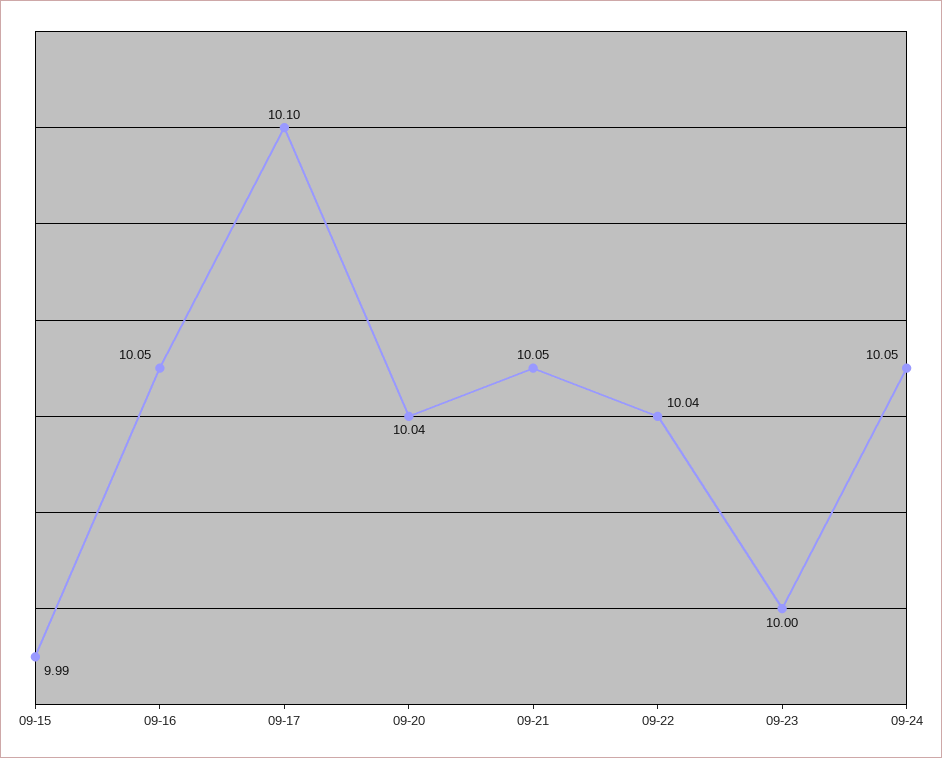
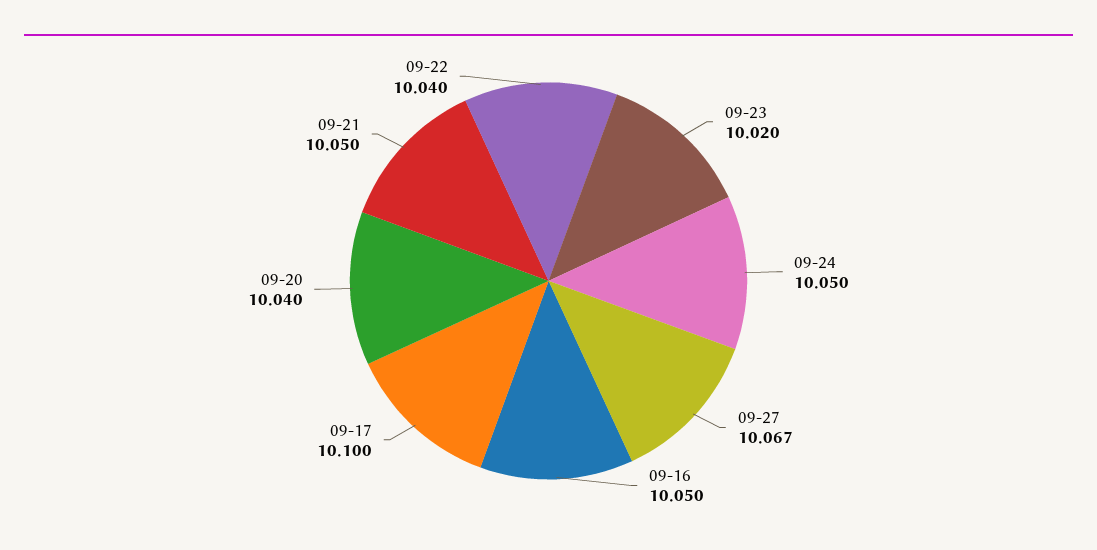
09-15: 9.99 -> none
09-23: 10 -> 10.02
09-27: none -> 10.067

